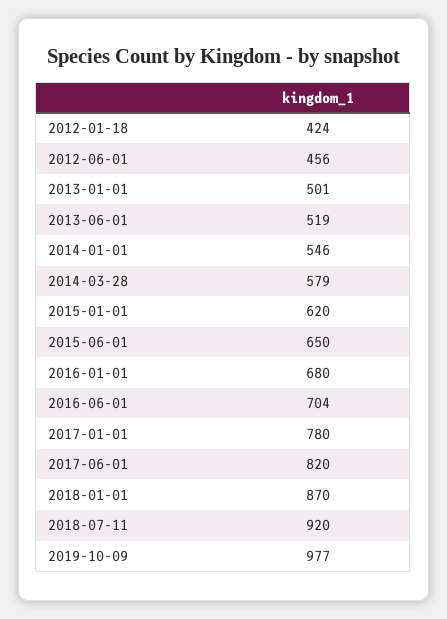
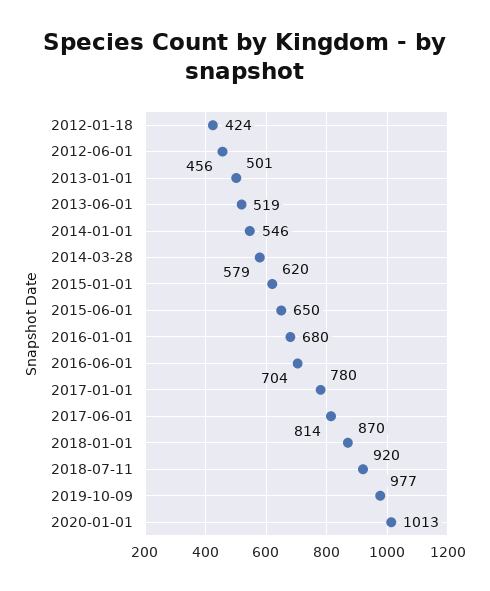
2017-06-01: 820 -> 814
2020-01-01: none -> 1013

